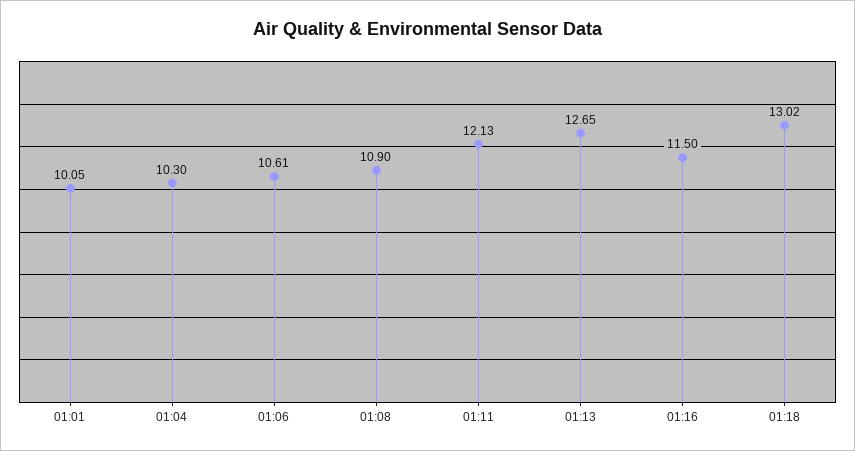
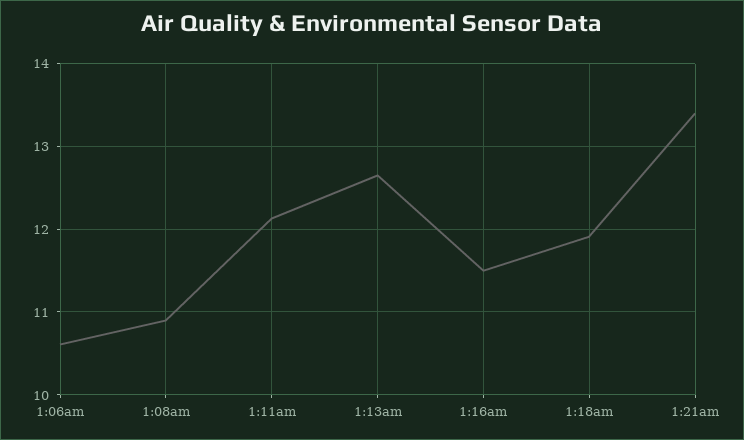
01:01: 10.05 -> none
01:04: 10.3 -> none
01:18: 13.02 -> 11.9
1:21am: none -> 13.4

